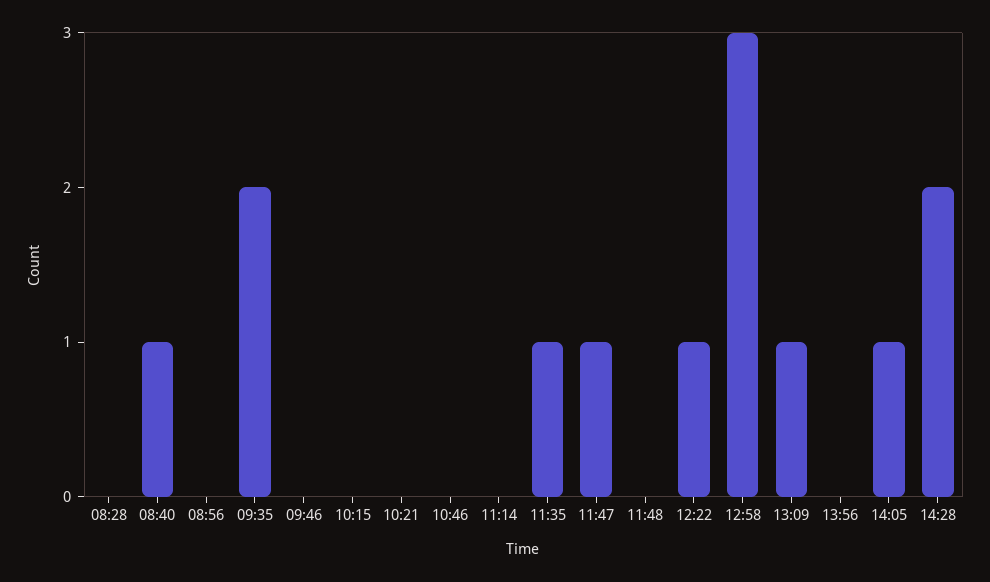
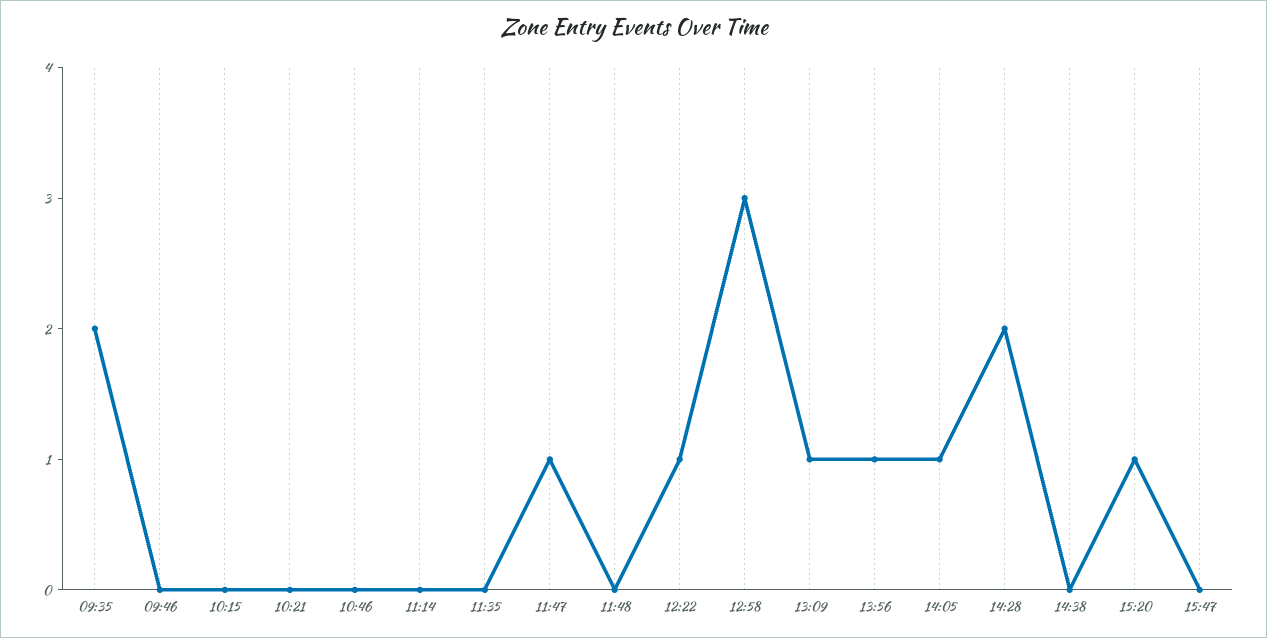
08:28: 0 -> none
08:40: 1 -> none
08:56: 0 -> none
11:35: 1 -> 0
13:56: 0 -> 1
14:38: none -> 0
15:20: none -> 1
15:47: none -> 0

